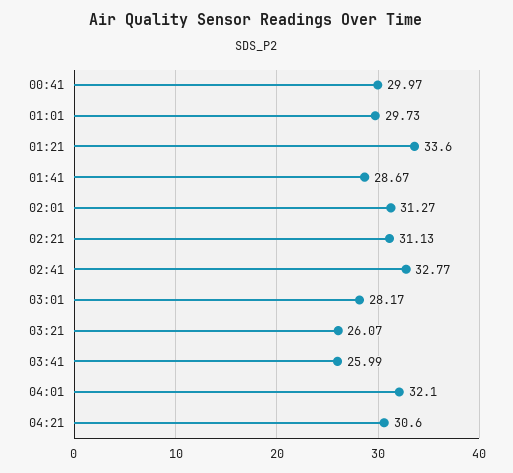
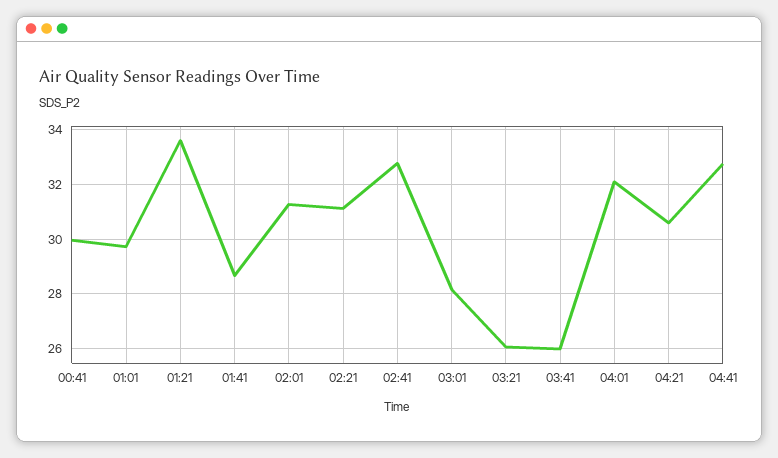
04:41: none -> 32.75

